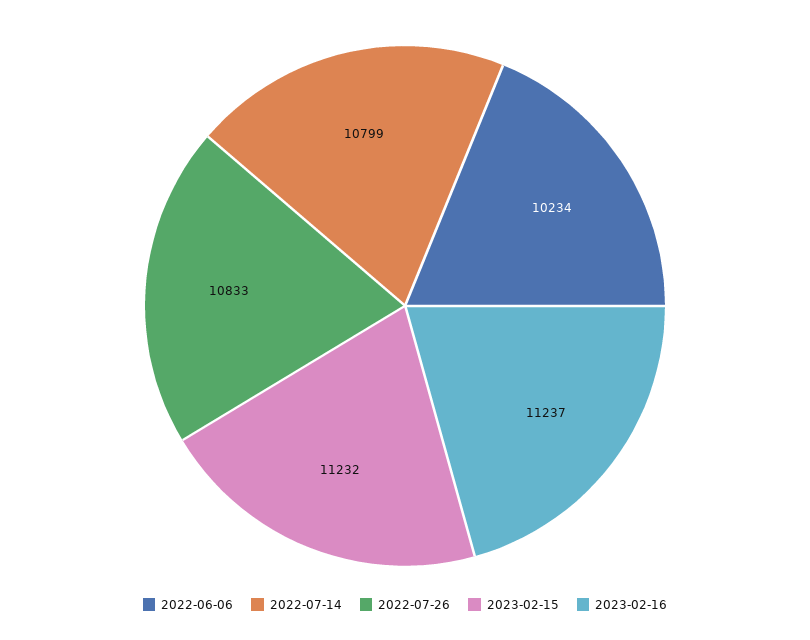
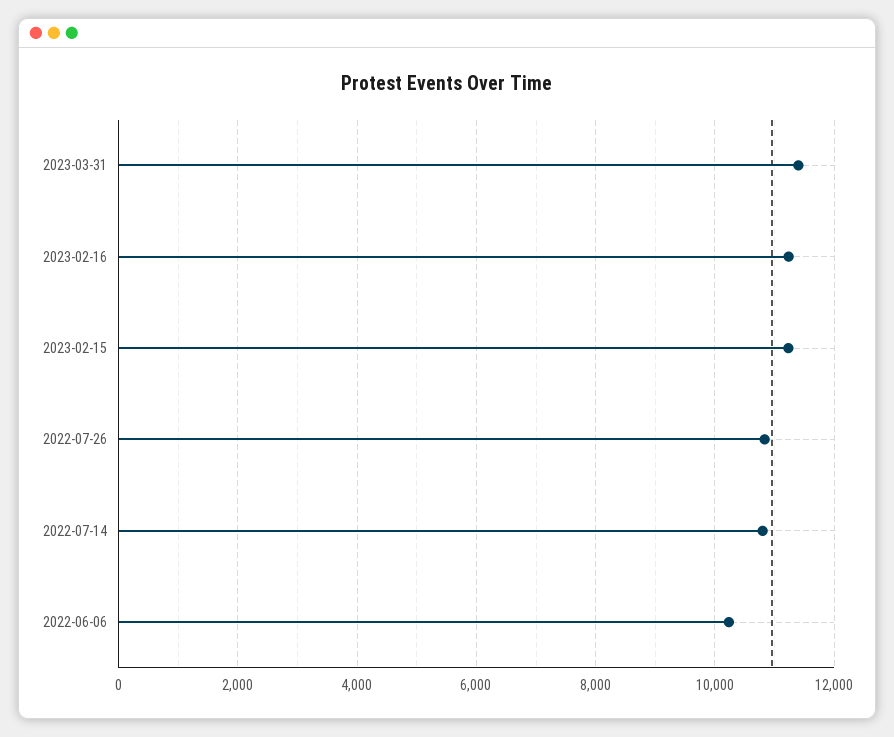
2023-03-31: none -> 11400

